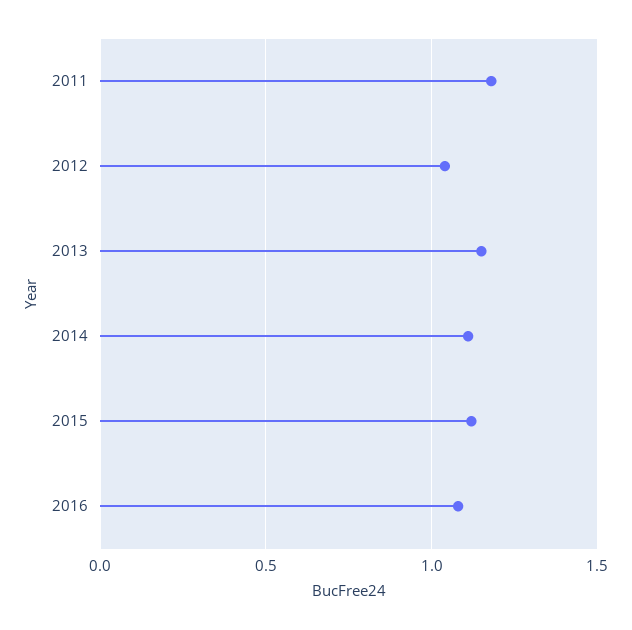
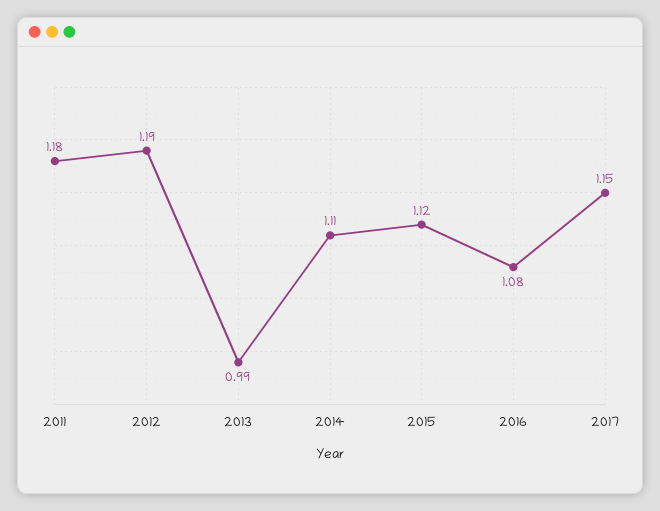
2012: 1.05 -> 1.19
2013: 1.15 -> 0.99
2017: none -> 1.15

